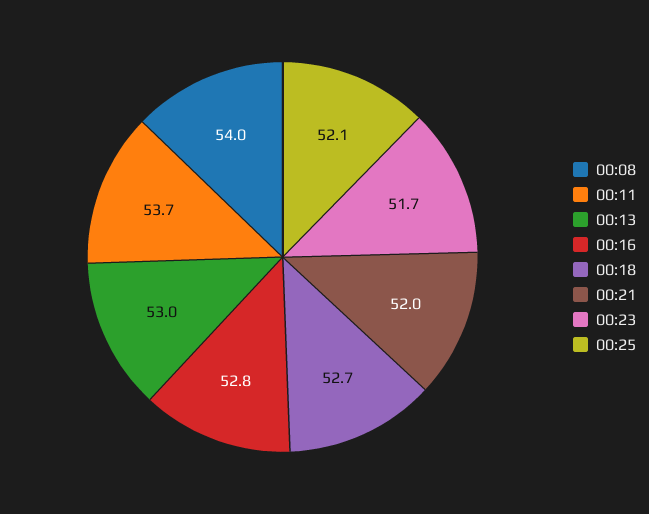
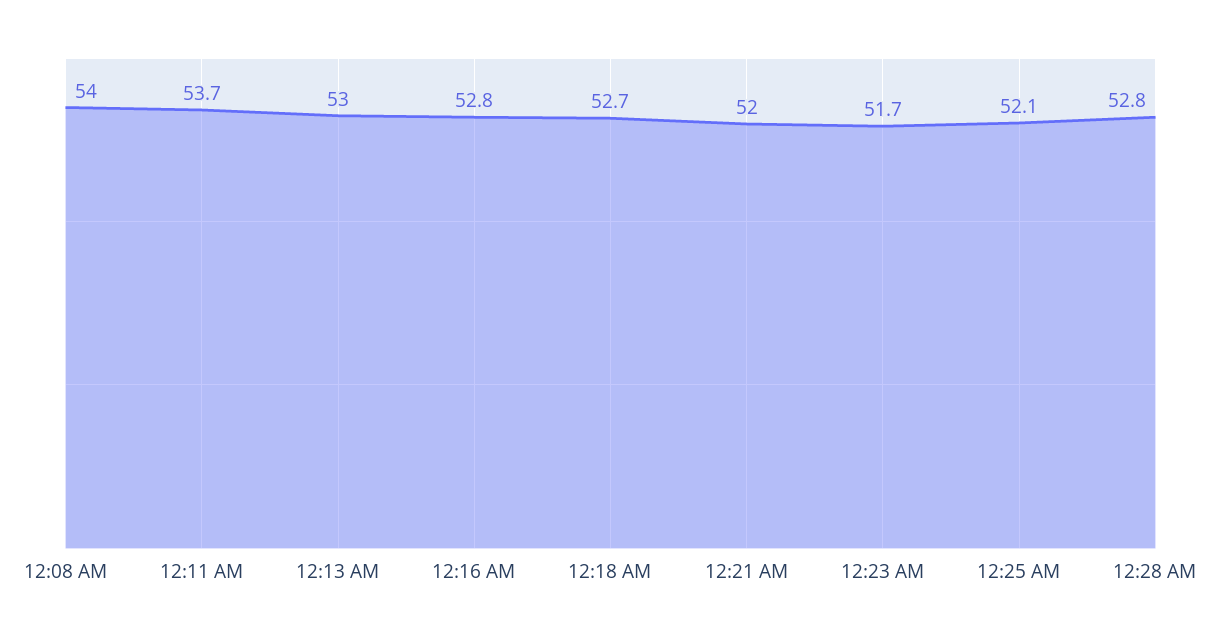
12:28 AM: none -> 52.8

